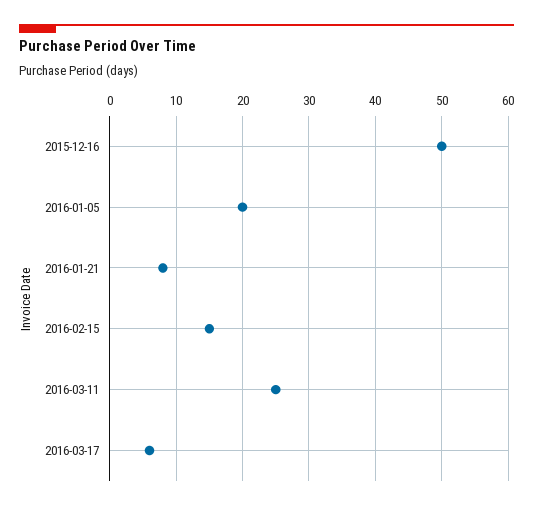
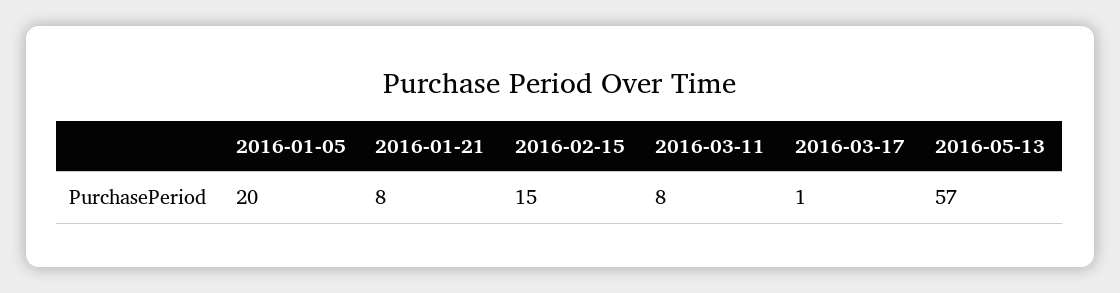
2015-12-16: 50 -> none
2016-03-11: 25 -> 8
2016-03-17: 6 -> 1
2016-05-13: none -> 57

